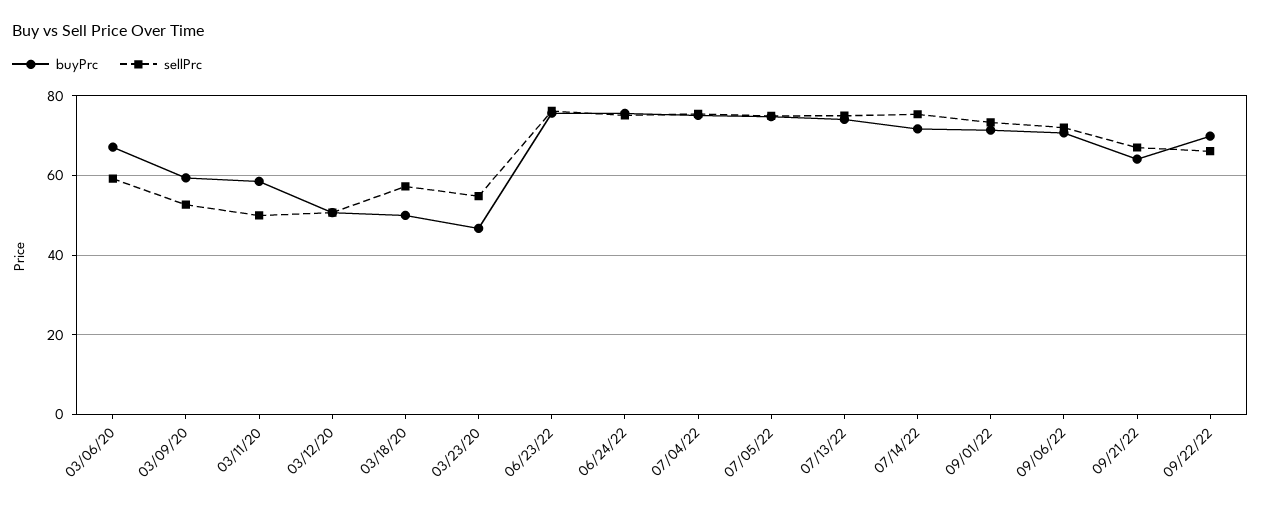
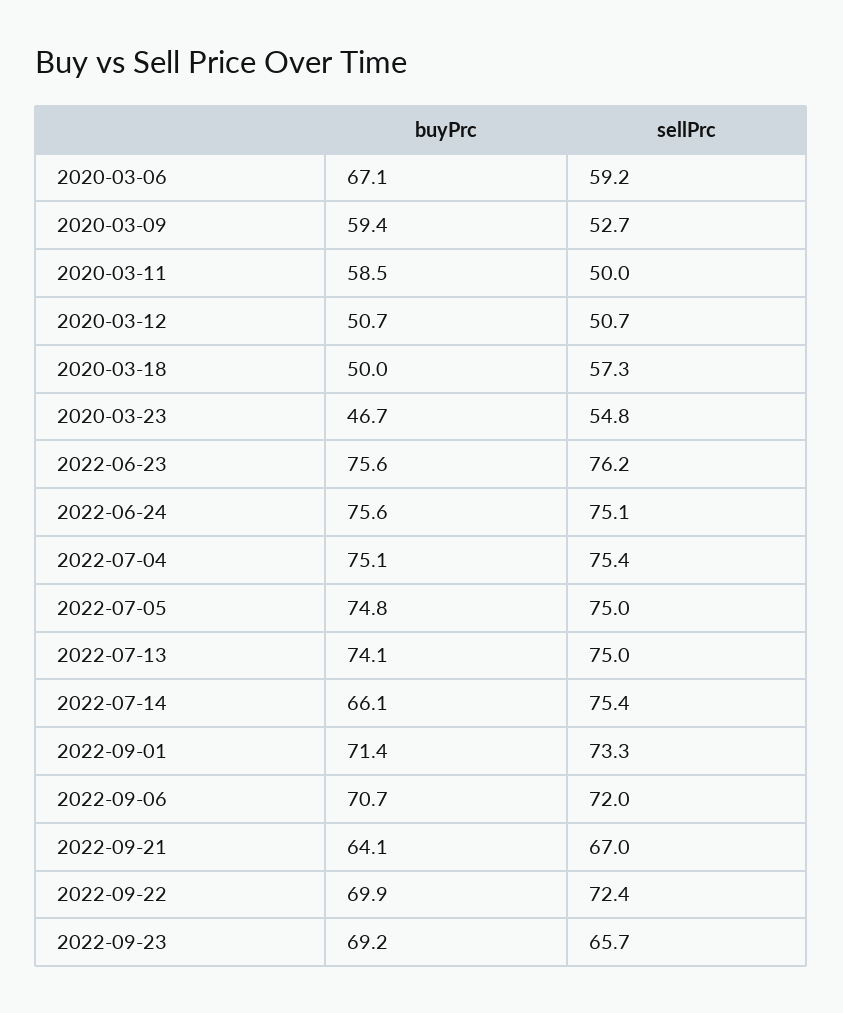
buyPrc, 07/14/22: 72 -> 66.1
sellPrc, 09/22/22: 66 -> 72.4
buyPrc, 2022-09-23: none -> 69.2
sellPrc, 2022-09-23: none -> 65.7

